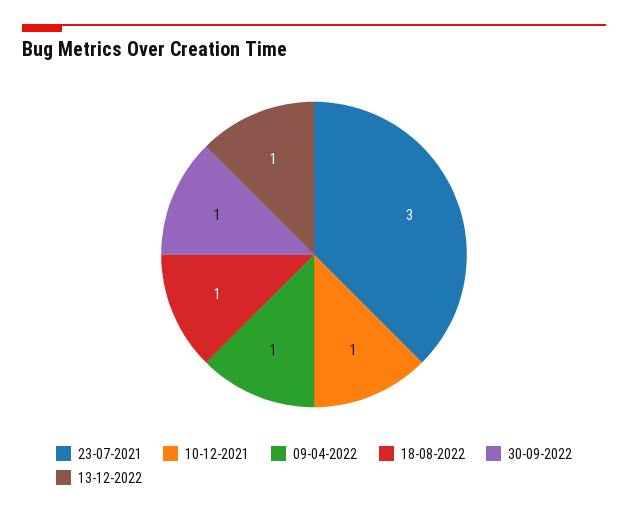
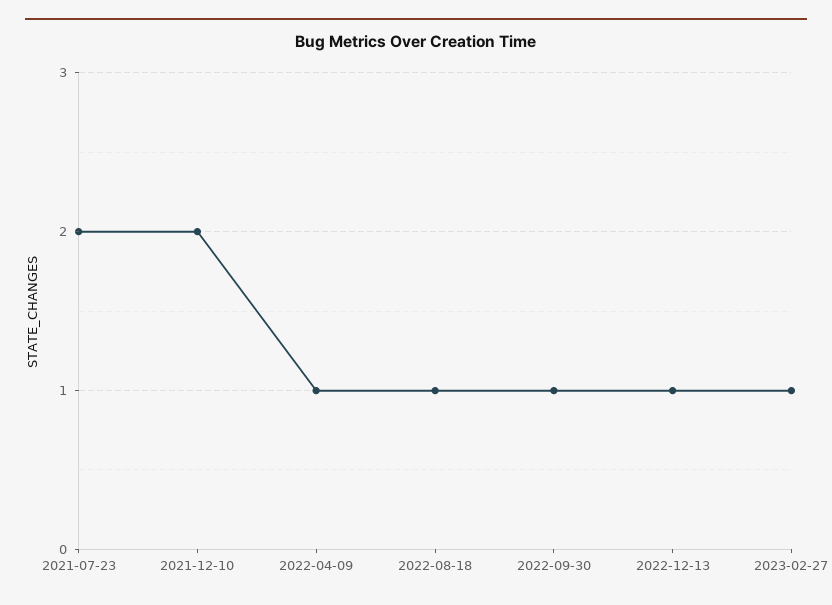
23-07-2021: 3 -> 2
10-12-2021: 1 -> 2
2023-02-27: none -> 1

